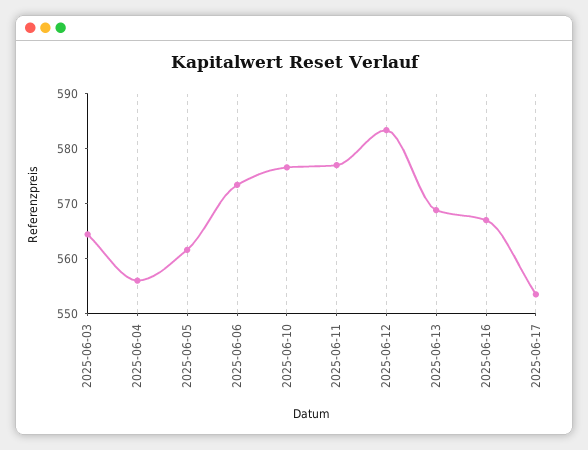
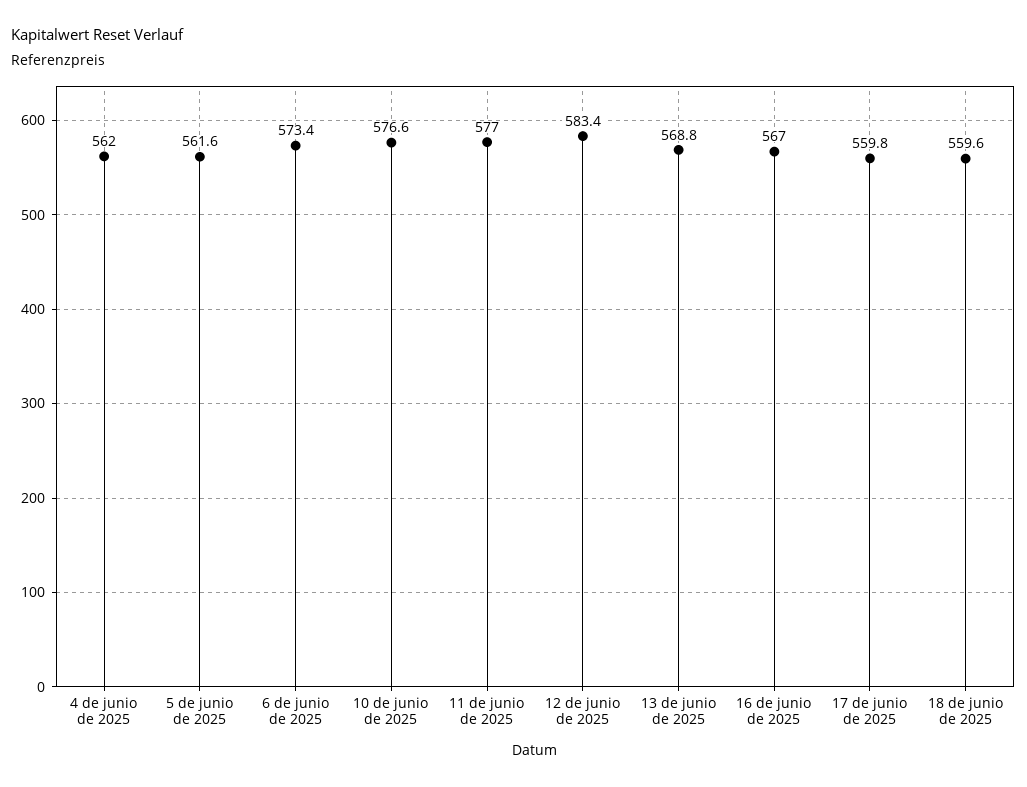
2025-06-03: 564 -> none
2025-06-04: 556 -> 562
2025-06-17: 554 -> 559.8
18 de junio de 2025: none -> 559.6

